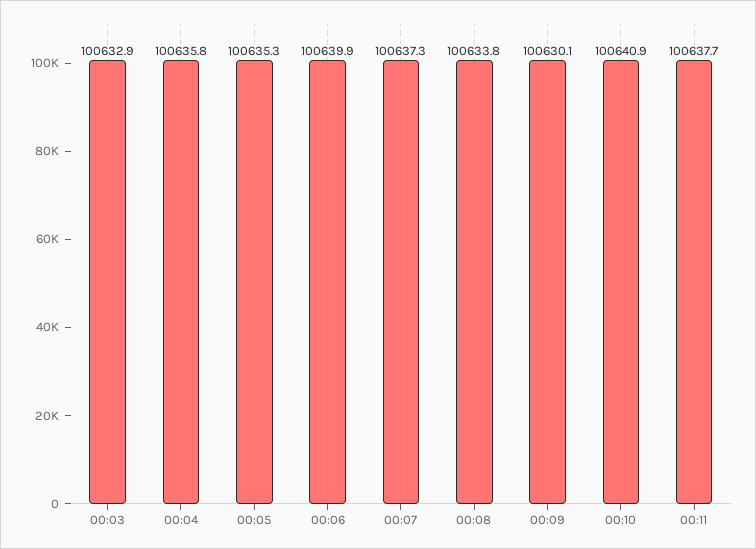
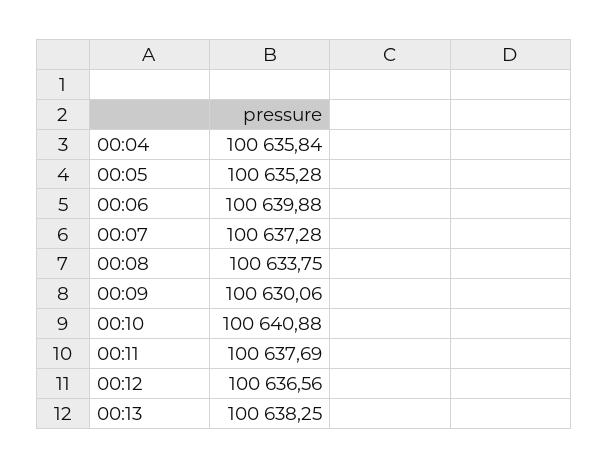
00:03: 100632.9 -> none
00:12: none -> 100636.56
00:13: none -> 100638.25

